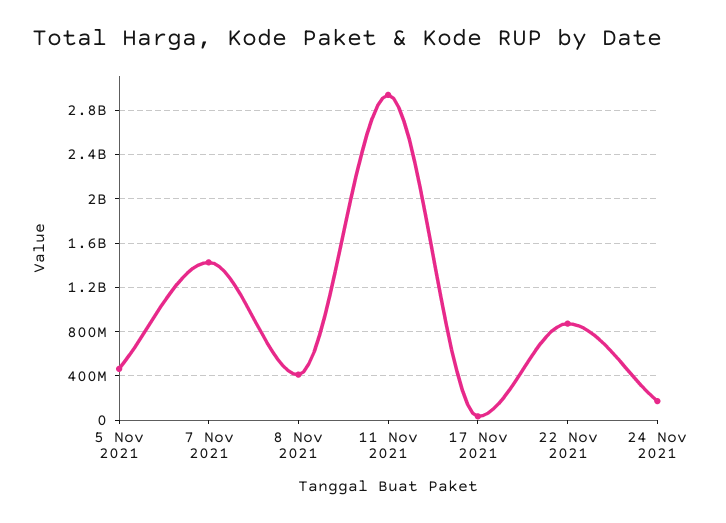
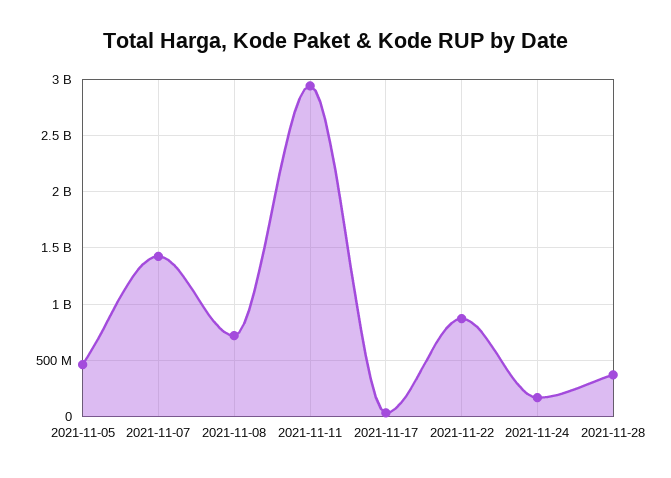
8 Nov 2021: 400000000 -> 700000000
2021-11-28: none -> 400000000

